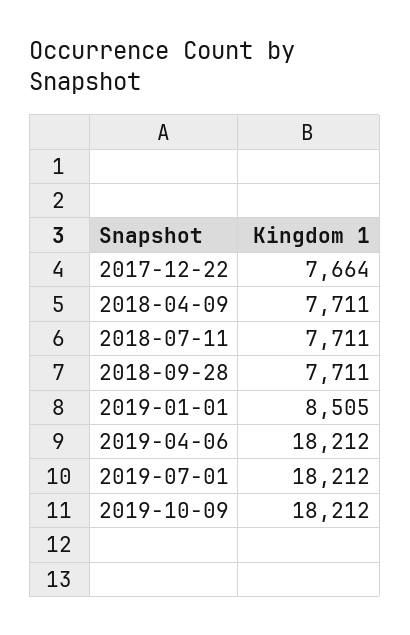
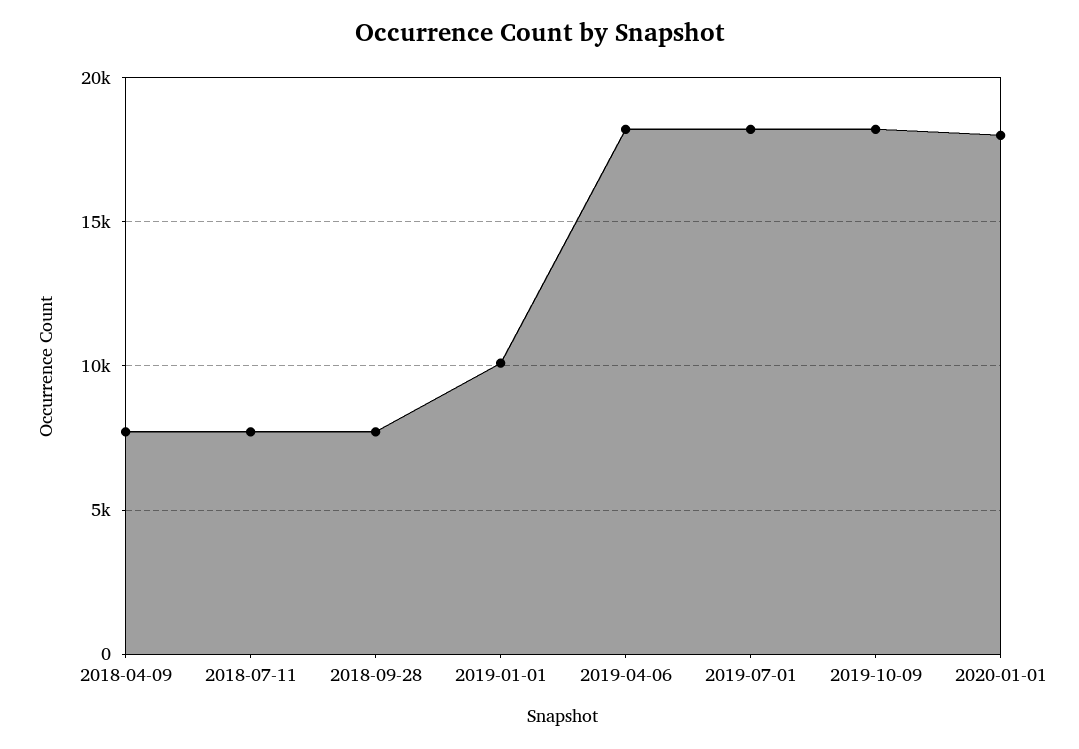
2017-12-22: 7664 -> none
2019-01-01: 8505 -> 10000
2020-01-01: none -> 18000

